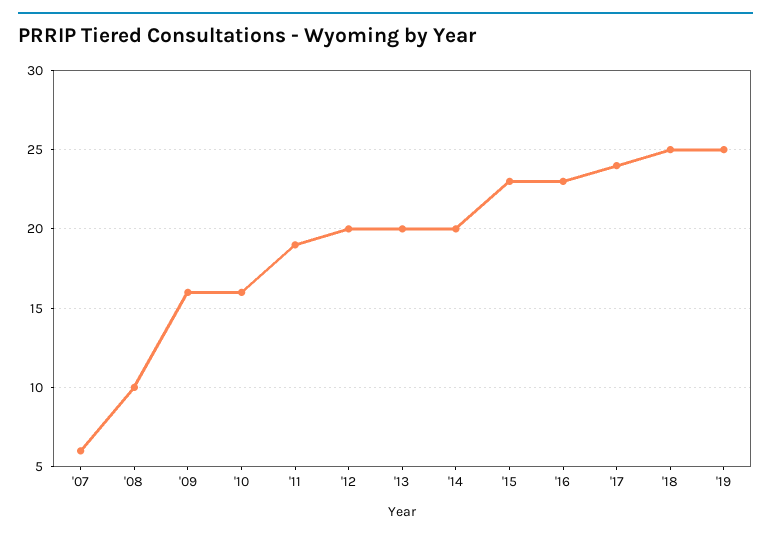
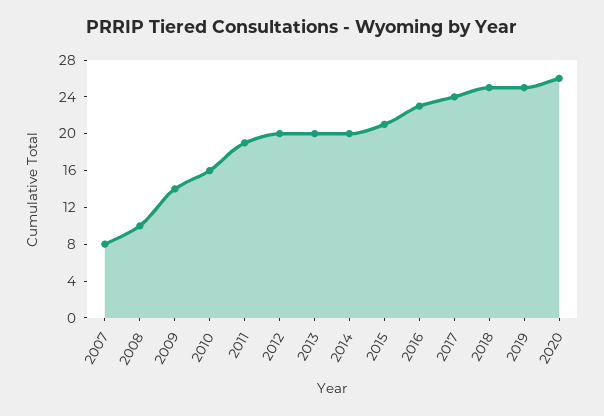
'07: 6 -> 8
'09: 16 -> 14
'15: 23 -> 21
2020: none -> 26

